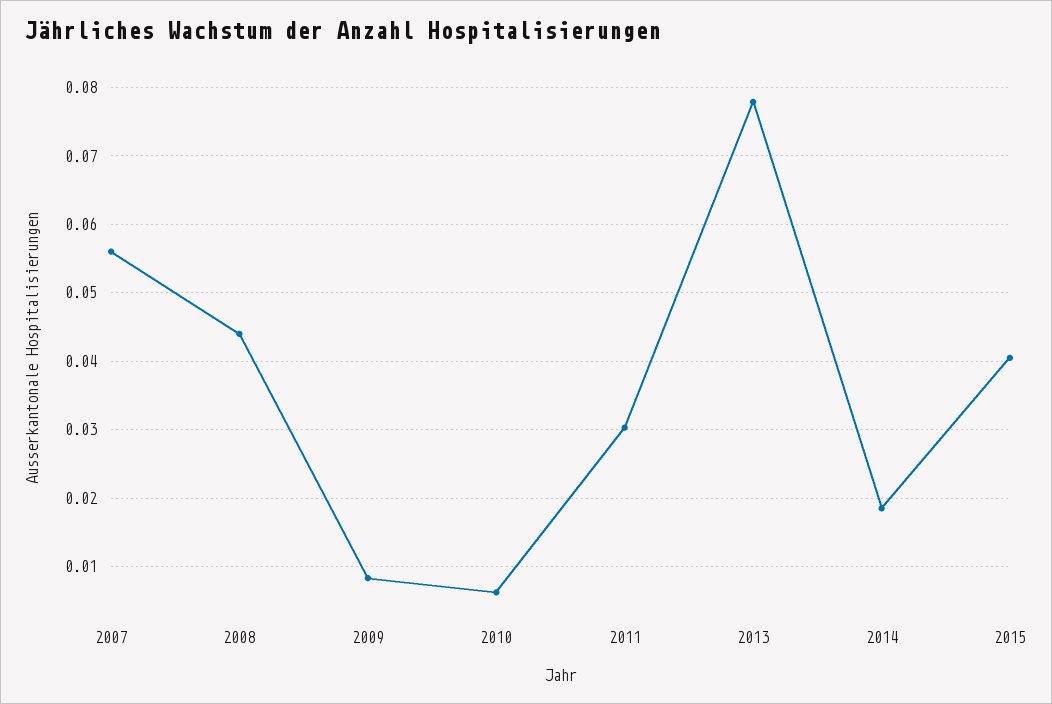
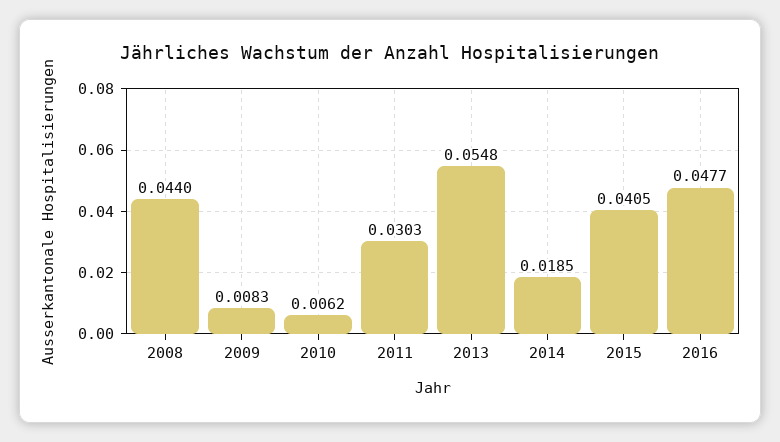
2007: 0.056 -> none
2013: 0.078 -> 0.0548
2016: none -> 0.0477

